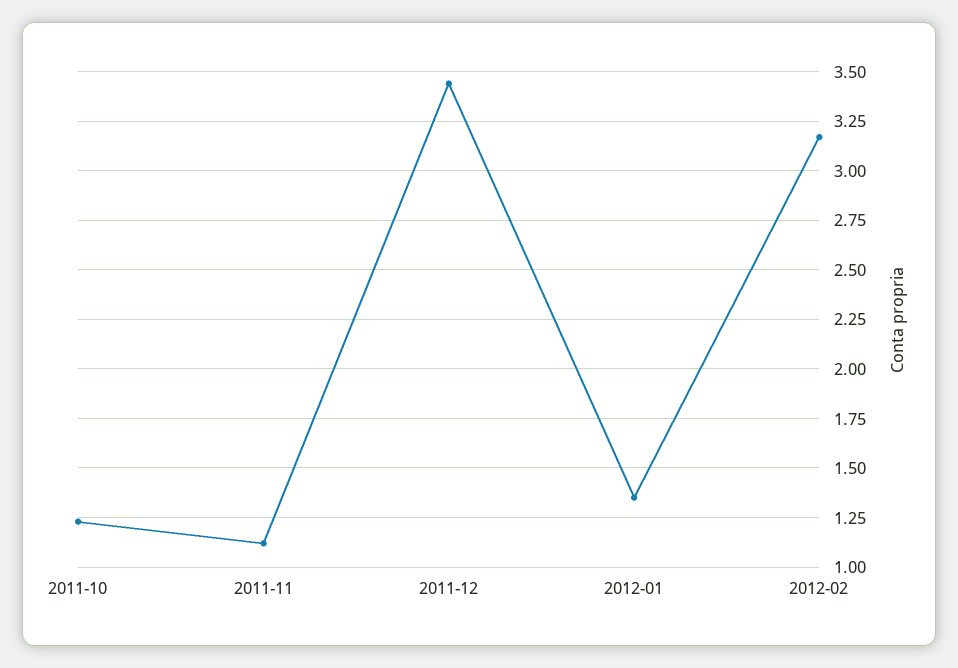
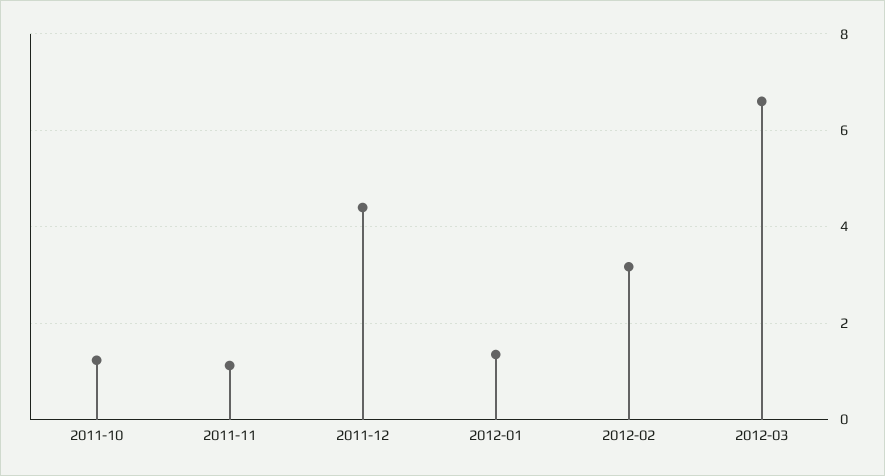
2011-12: 3.45 -> 4.4
2012-03: none -> 6.6

